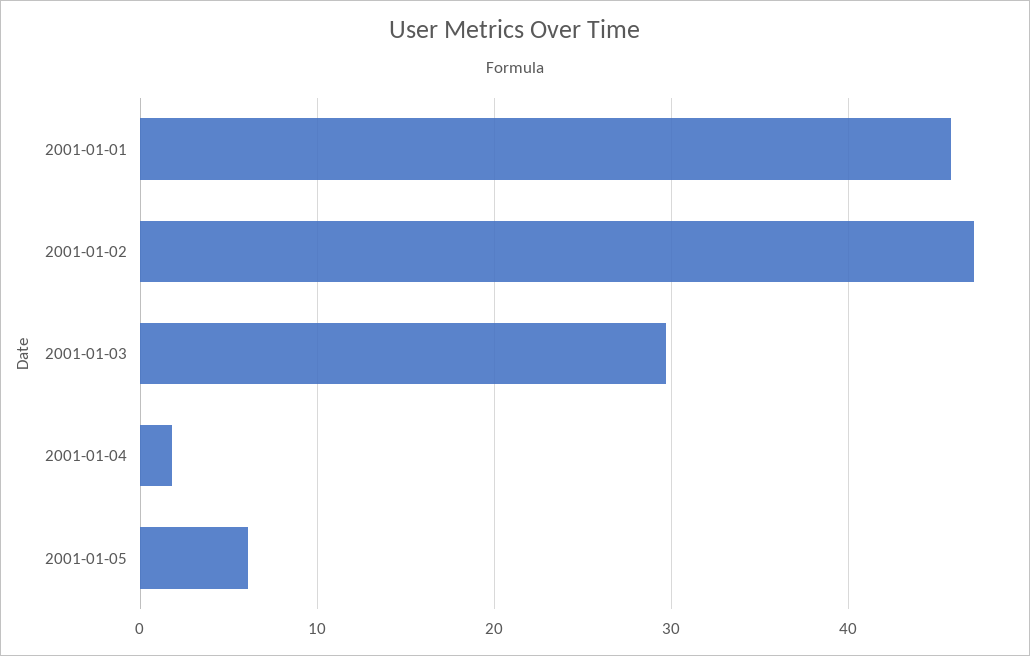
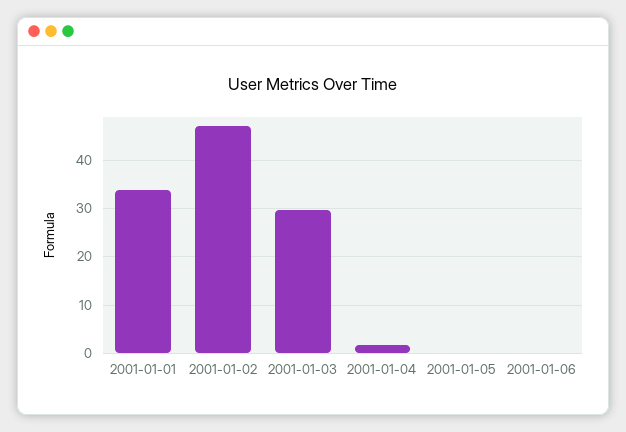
2001-01-01: 46 -> 34
2001-01-05: 6 -> 0
2001-01-06: none -> 0

